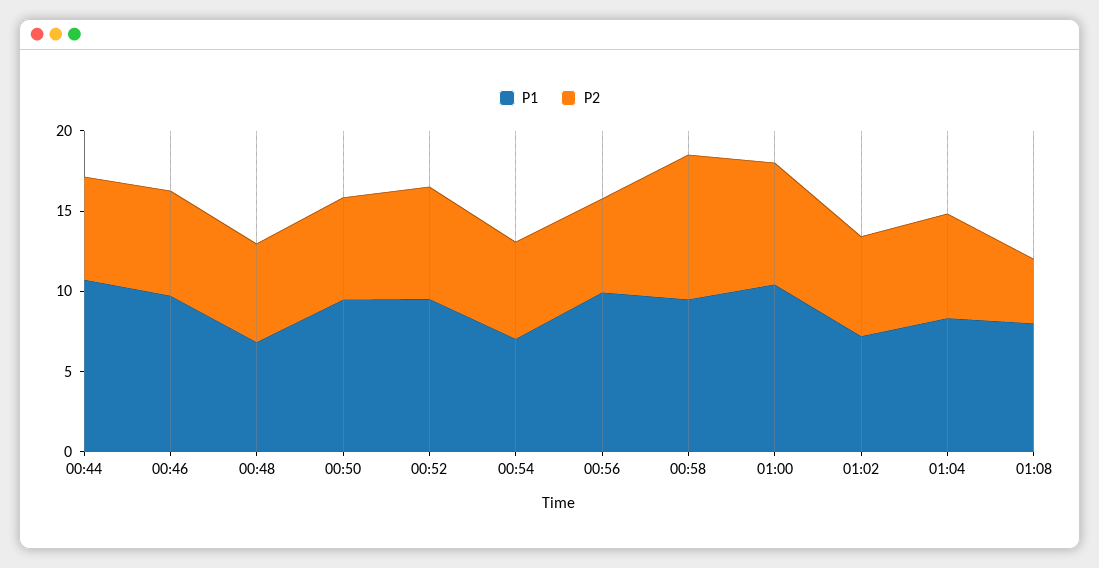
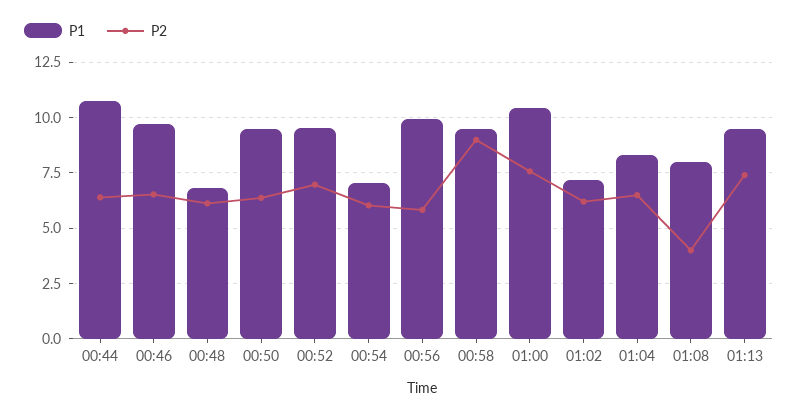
P1, 01:13: none -> 9.5
P2, 01:13: none -> 7.5

